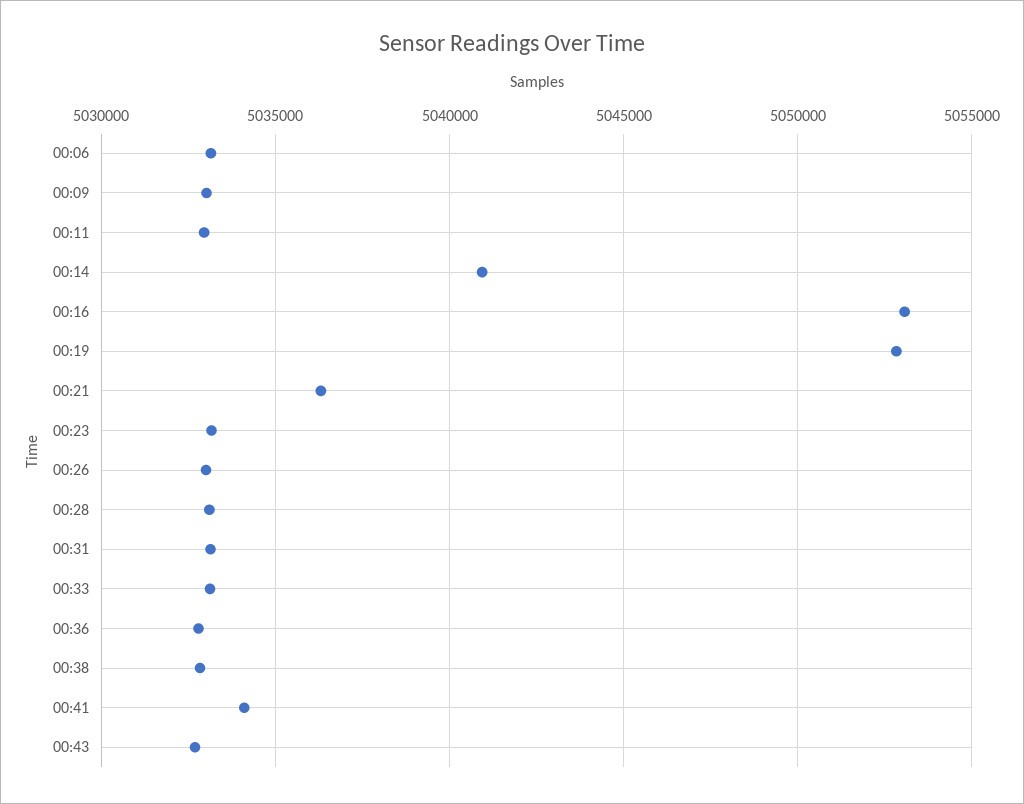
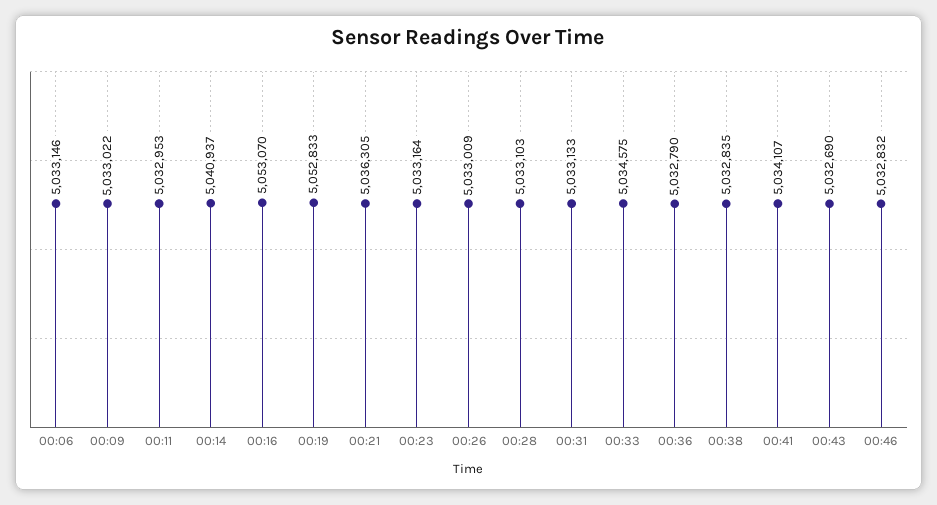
00:33: 5033000 -> 5034575
00:46: none -> 5032832

